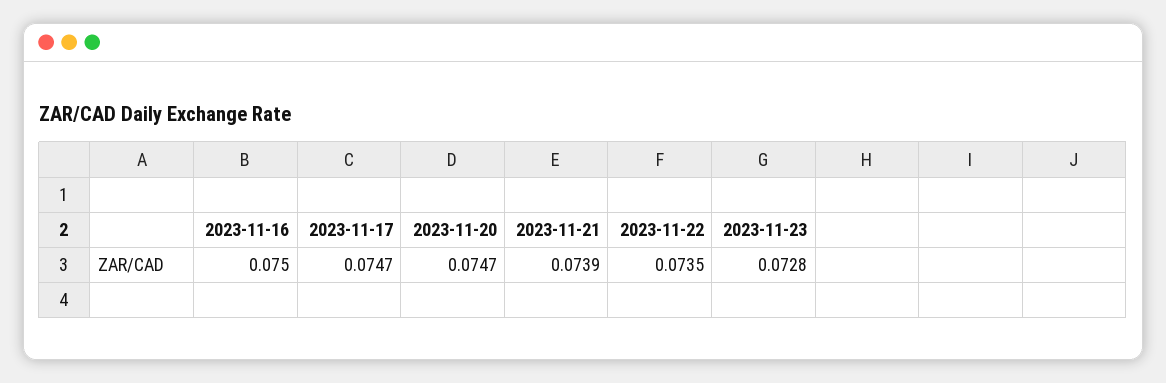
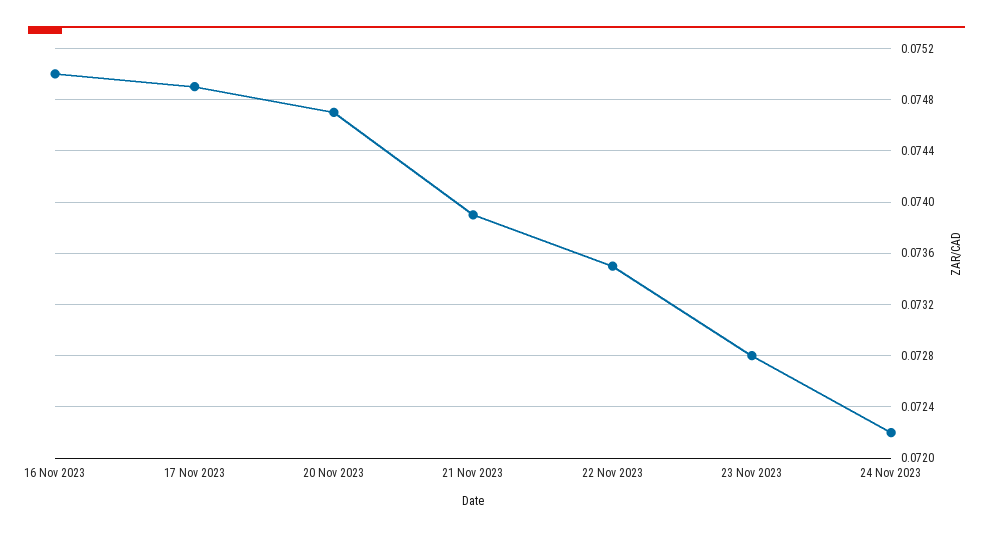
2023-11-17: 0.0747 -> 0.0749
24 Nov 2023: none -> 0.0722

